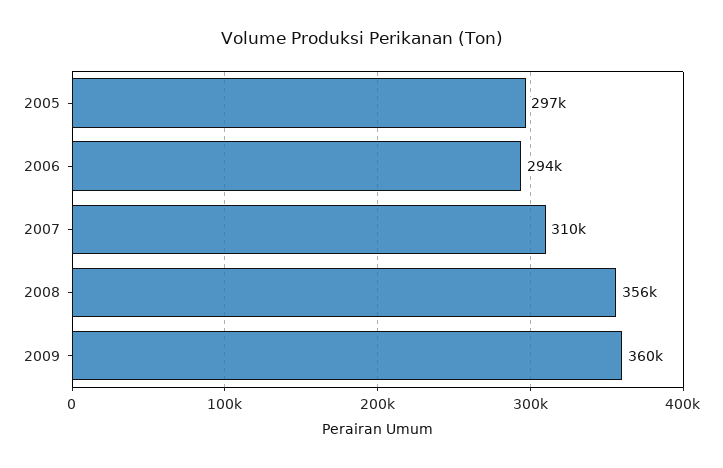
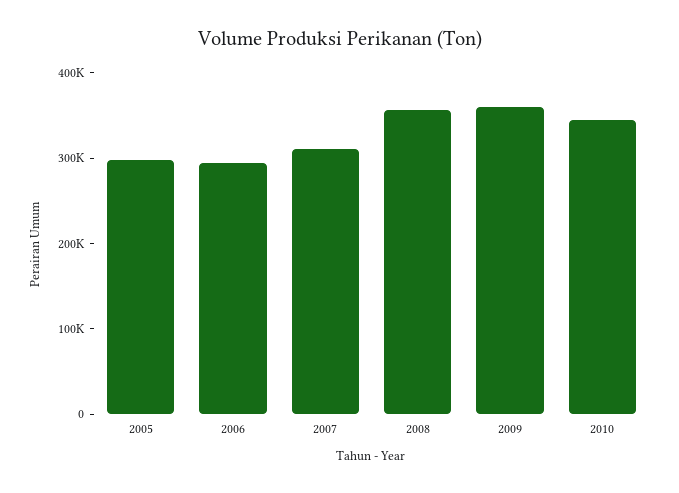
2010: none -> 340000

